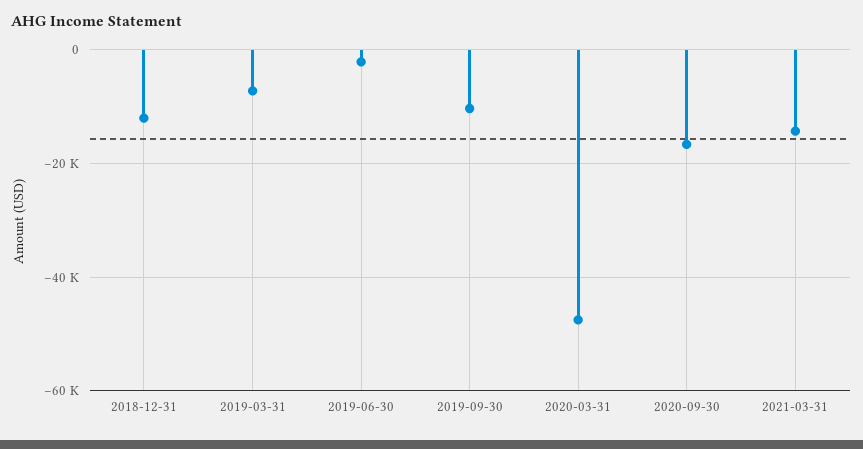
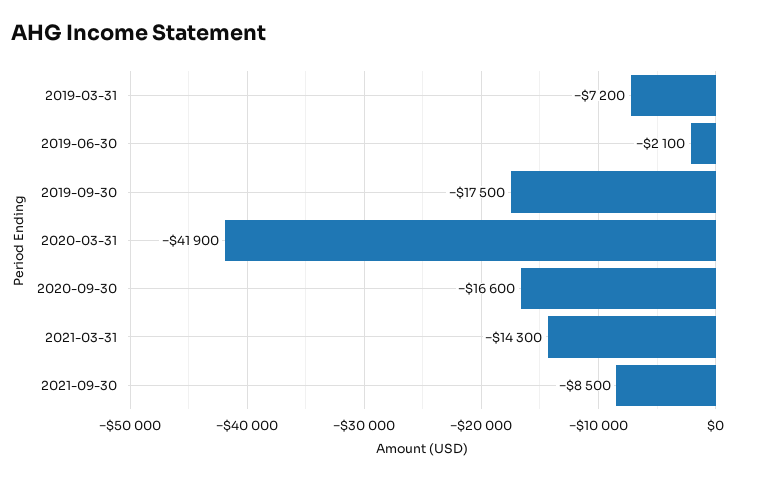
2018-12-31: -12000 -> none
2019-09-30: -10000 -> -17500
2020-03-31: -48000 -> -41900
2021-09-30: none -> -8500

